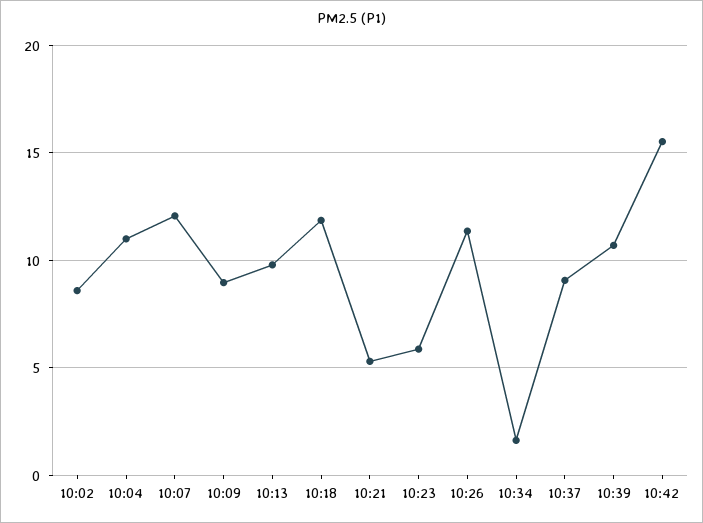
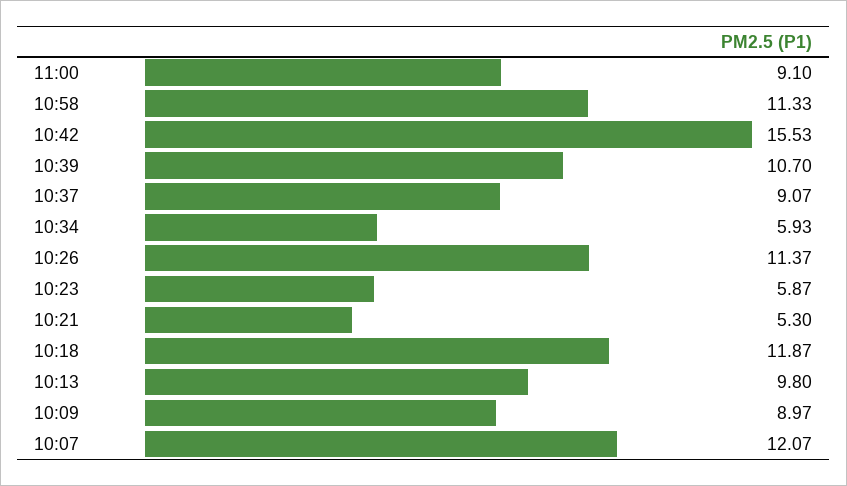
10:02: 8.5 -> none
10:04: 11 -> none
10:34: 1.5 -> 5.93
11:00: none -> 9.1
10:58: none -> 11.33

